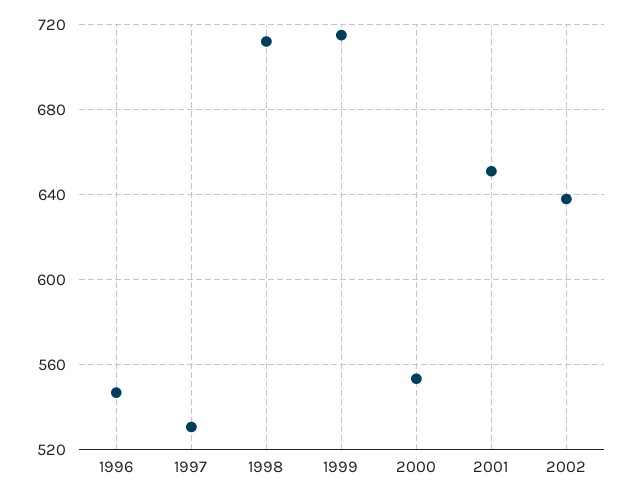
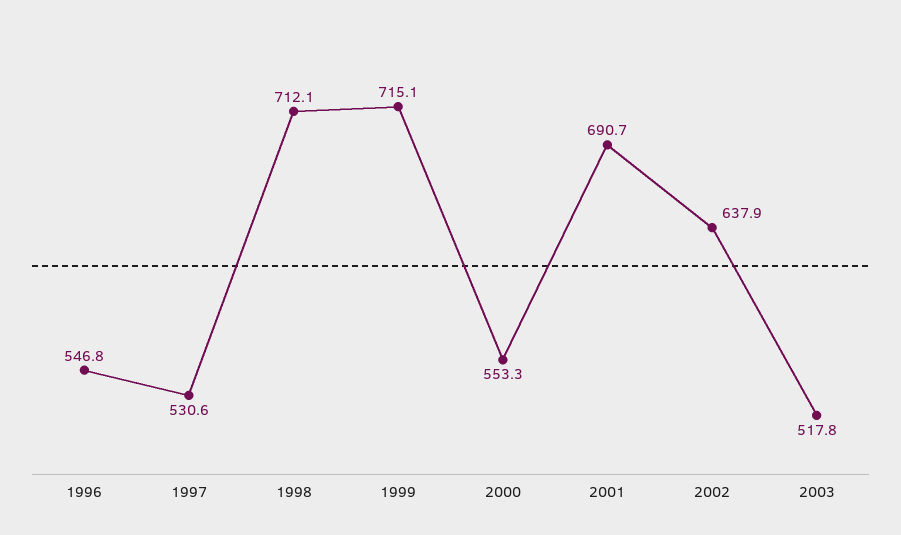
2001: 650 -> 690.7
2003: none -> 517.8

